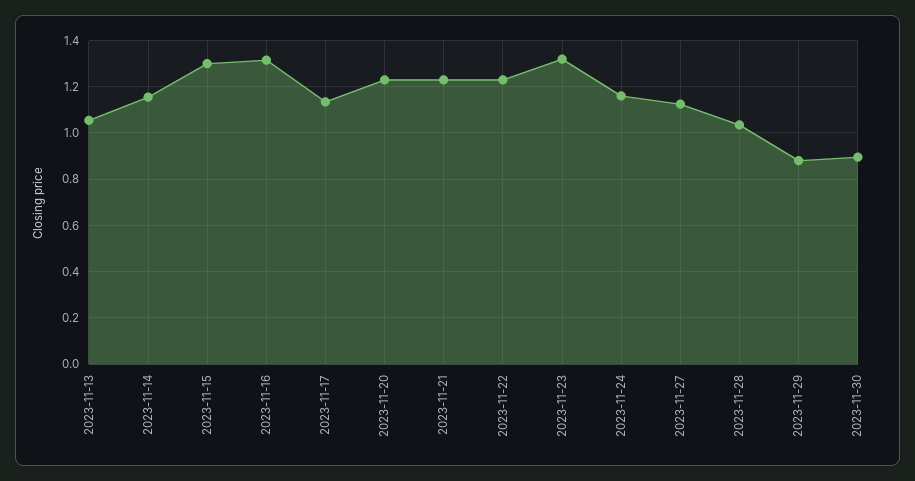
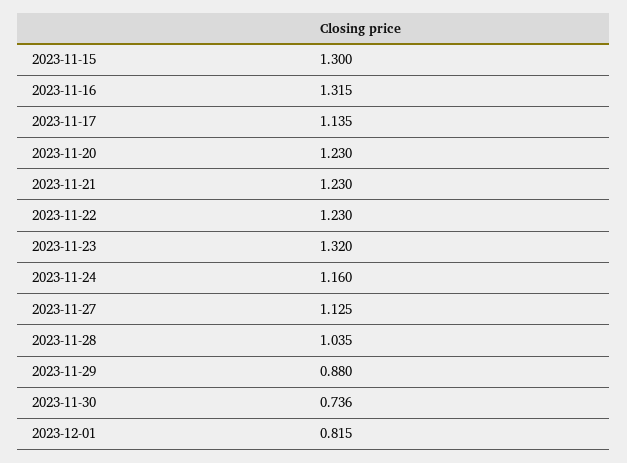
2023-11-13: 1.05 -> none
2023-11-14: 1.15 -> none
2023-11-30: 0.9 -> 0.736
2023-12-01: none -> 0.815

